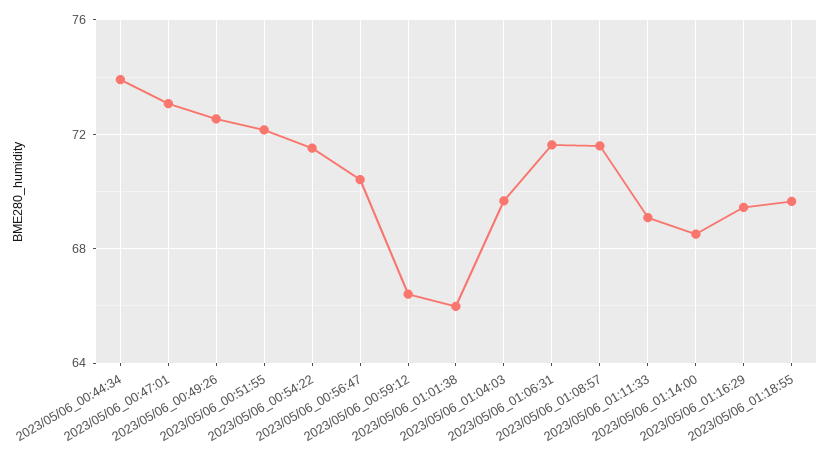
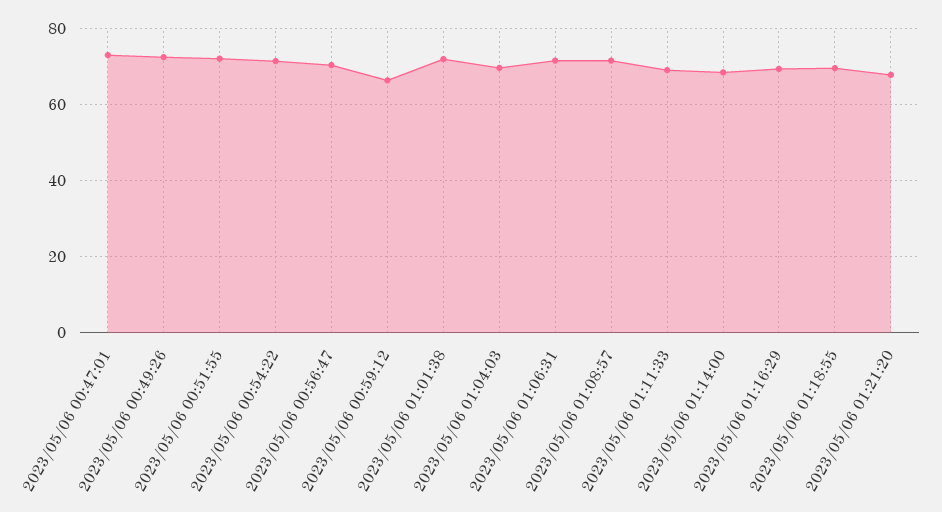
2023/05/06_00:44:34: 74 -> none
2023/05/06_01:01:38: 66 -> 72
2023/05/06 01:21:20: none -> 68

